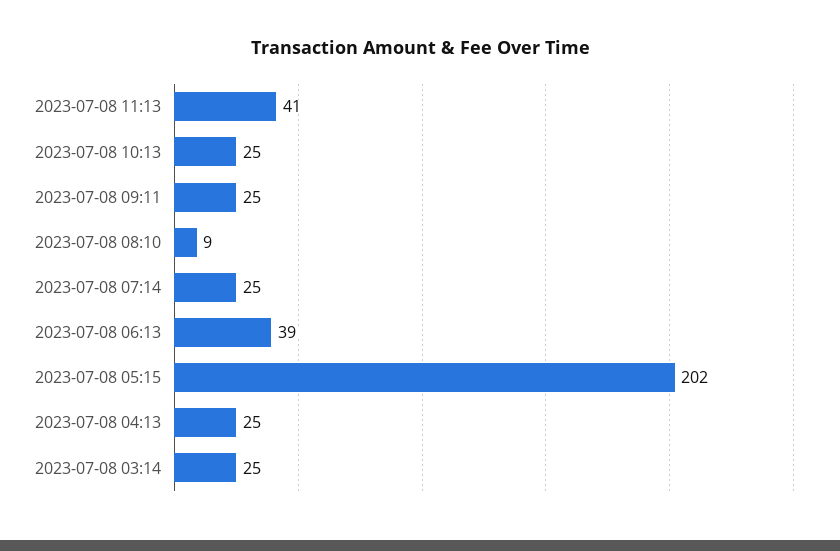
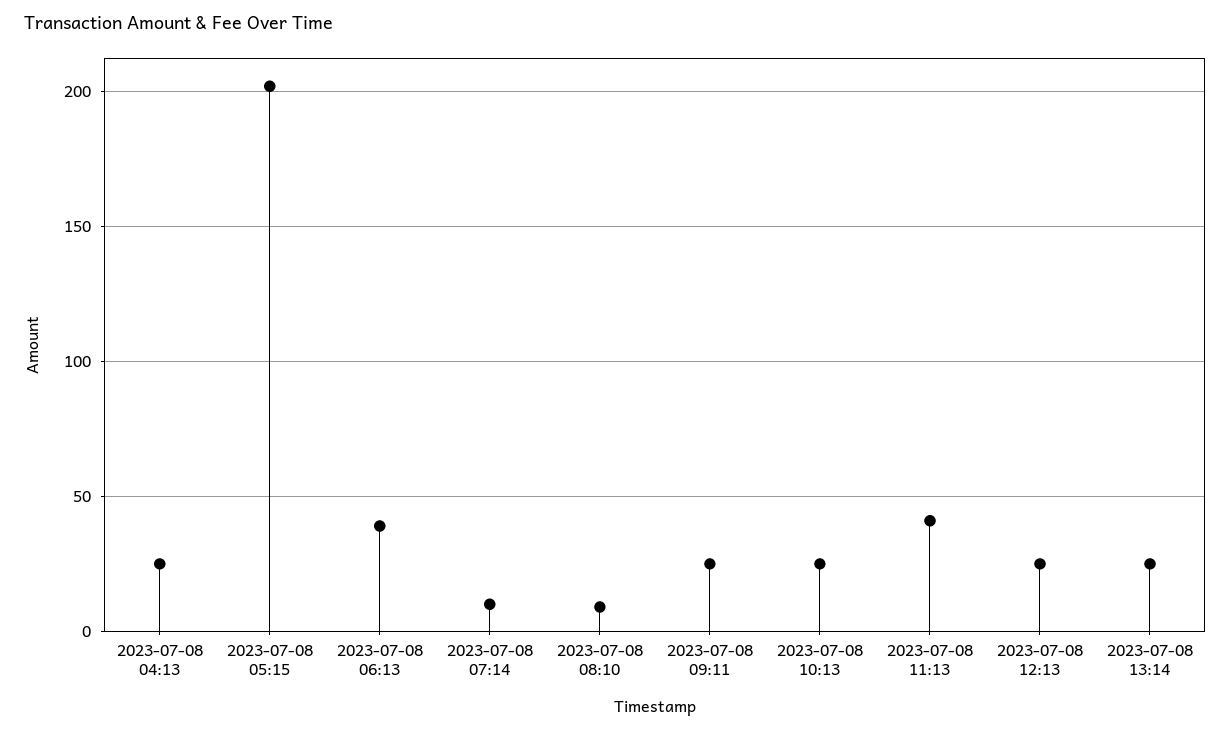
2023-07-08 07:14: 25 -> 10
2023-07-08 03:14: 25 -> none
2023-07-08 12:13: none -> 25
2023-07-08 13:14: none -> 25

